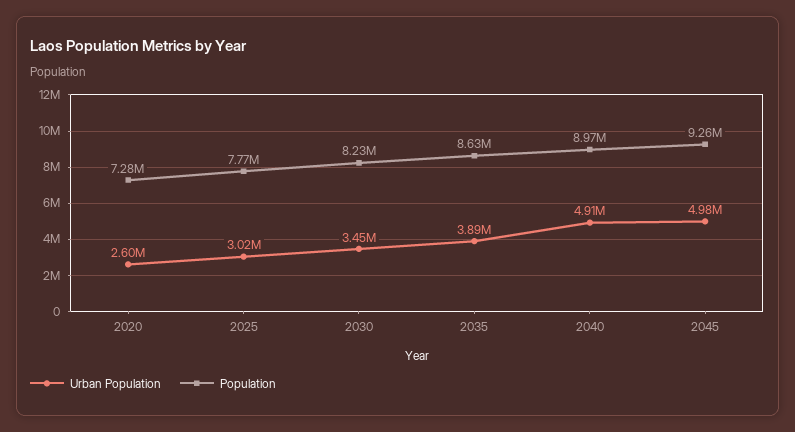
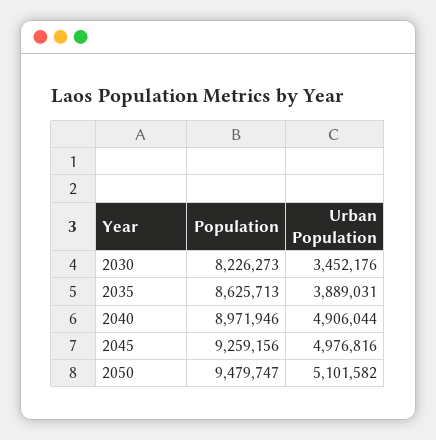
Urban Population, 2020: 2600000 -> none
Population, 2020: 7280000 -> none
Urban Population, 2025: 3020000 -> none
Population, 2025: 7770000 -> none
Population, 2050: none -> 9479747
Urban Population, 2050: none -> 5101582

